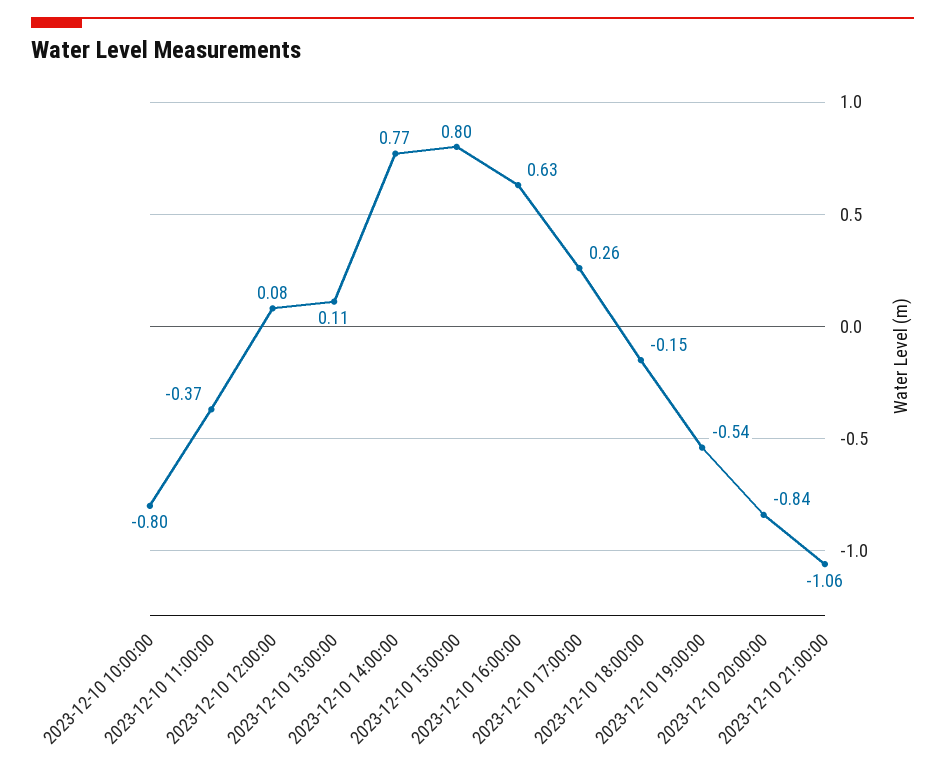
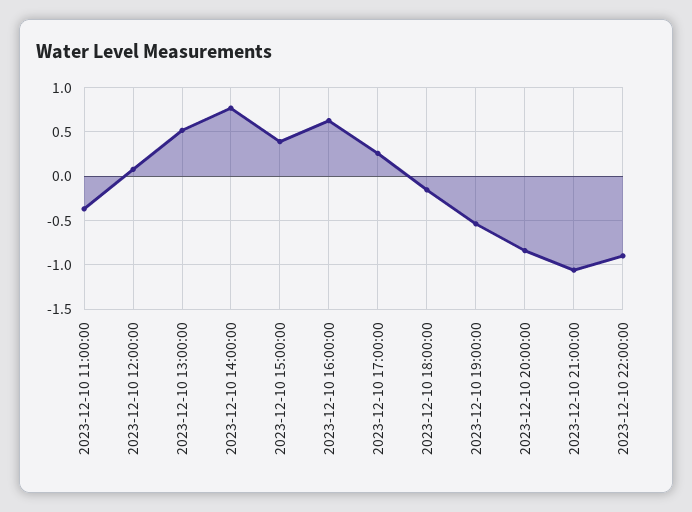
2023-12-10 10:00:00: -0.8 -> none
2023-12-10 13:00:00: 0.11 -> 0.5
2023-12-10 15:00:00: 0.8 -> 0.4
2023-12-10 22:00:00: none -> -0.9

